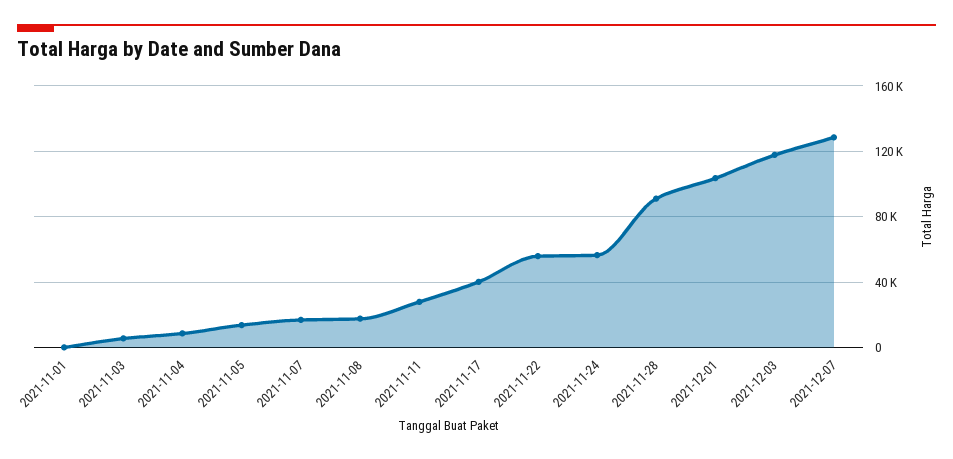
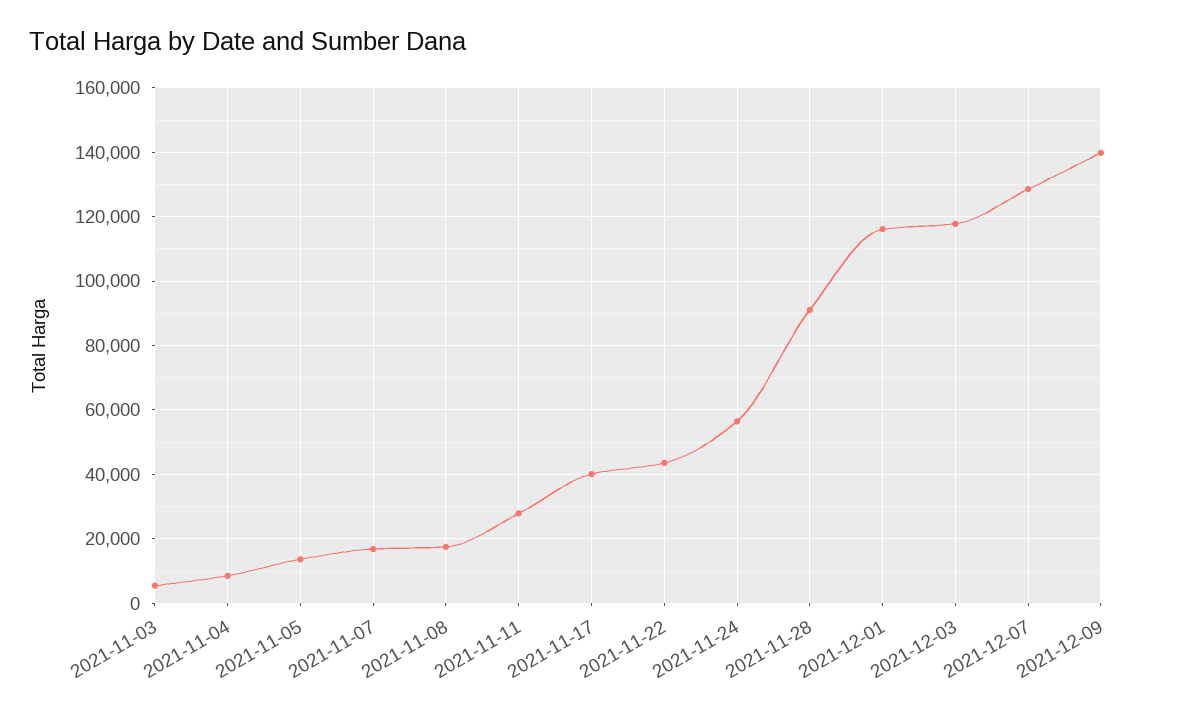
2021-11-01: 0 -> none
2021-11-22: 55000 -> 44000
2021-12-01: 105000 -> 116000
2021-12-09: none -> 140000

